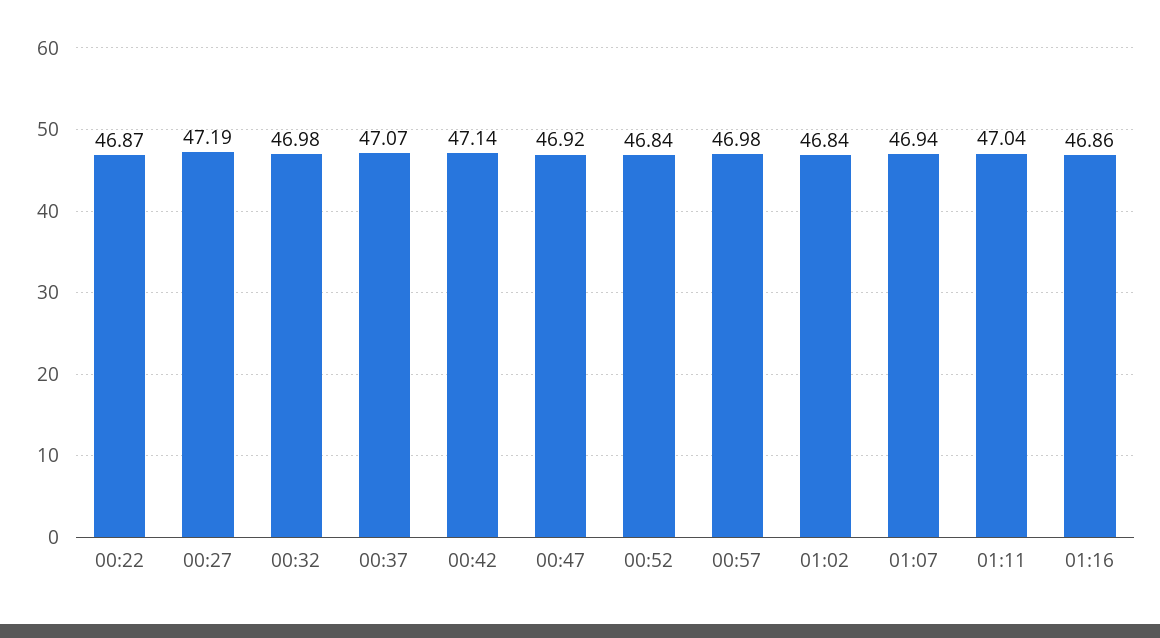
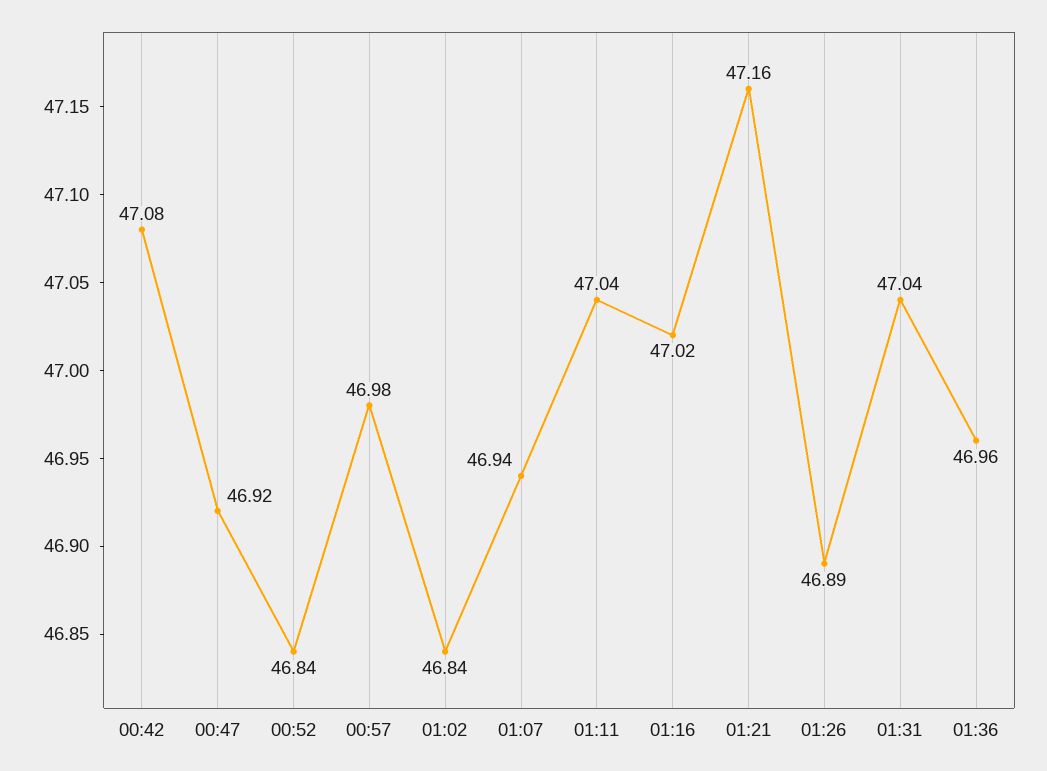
00:22: 46.87 -> none
00:27: 47.19 -> none
00:32: 46.98 -> none
00:37: 47.07 -> none
00:42: 47.14 -> 47.08
01:16: 46.86 -> 47.02
01:21: none -> 47.16
01:26: none -> 46.89
01:31: none -> 47.04
01:36: none -> 46.96

